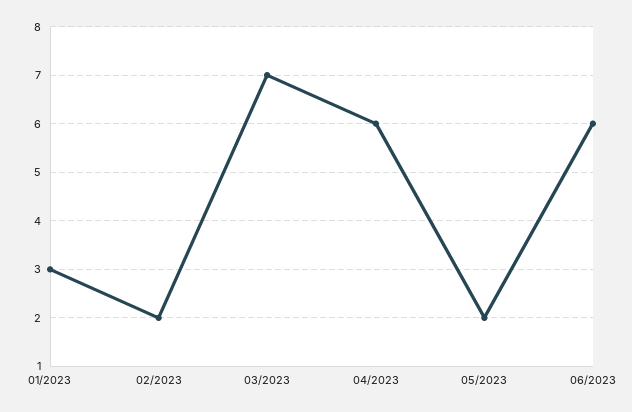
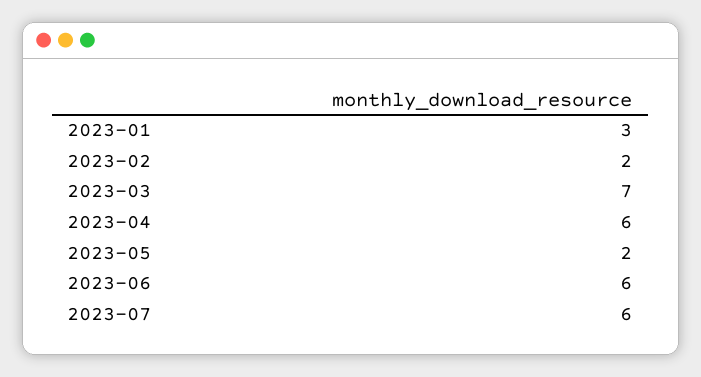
2023-07: none -> 6

